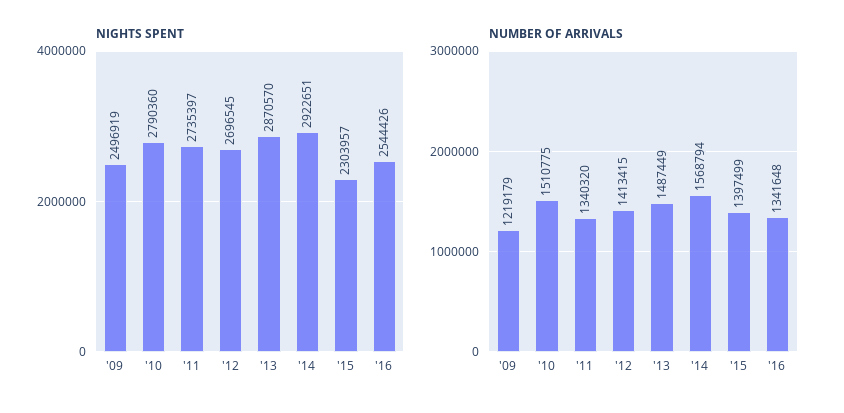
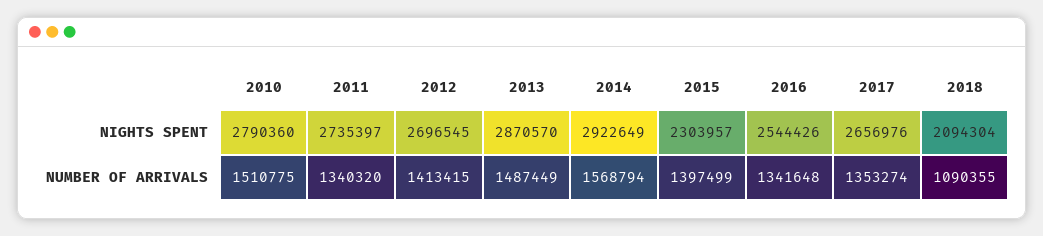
NIGHTS SPENT, '09: 2496919 -> none
NIGHTS SPENT, '14: 2922651 -> 2922649
NUMBER OF ARRIVALS, '09: 1219179 -> none
NIGHTS SPENT, 2017: none -> 2656976
NIGHTS SPENT, 2018: none -> 2094304
NUMBER OF ARRIVALS, 2017: none -> 1353274
NUMBER OF ARRIVALS, 2018: none -> 1090355

